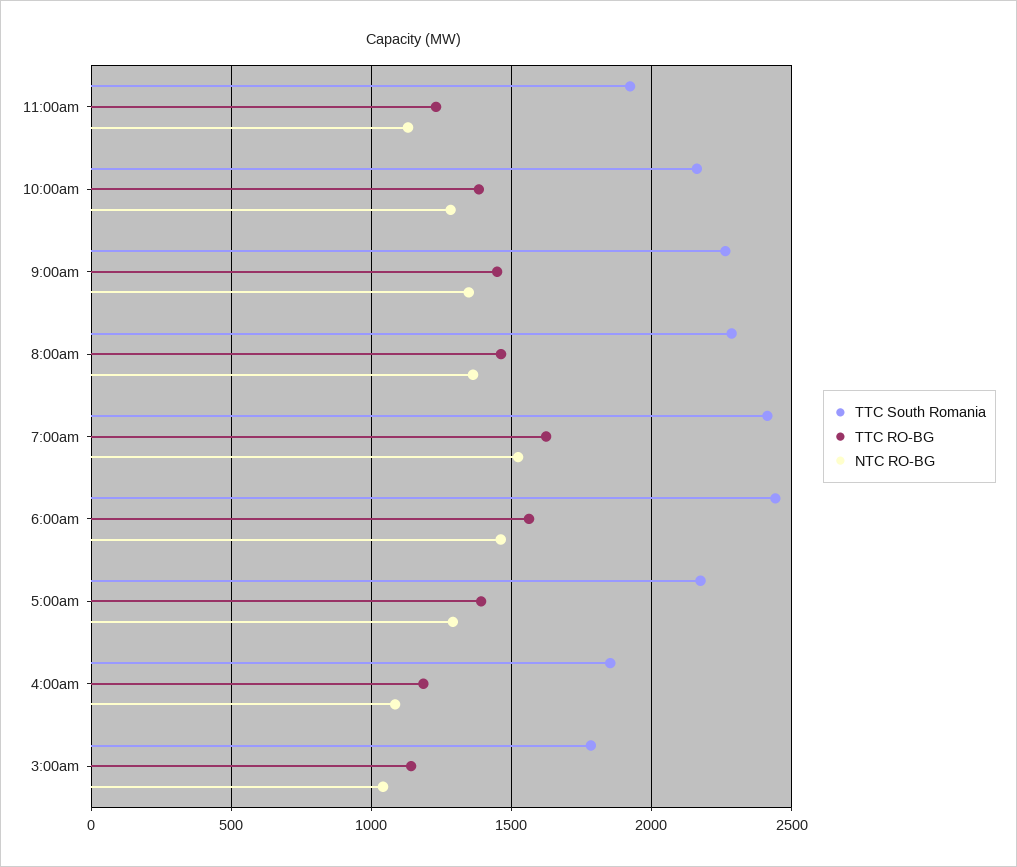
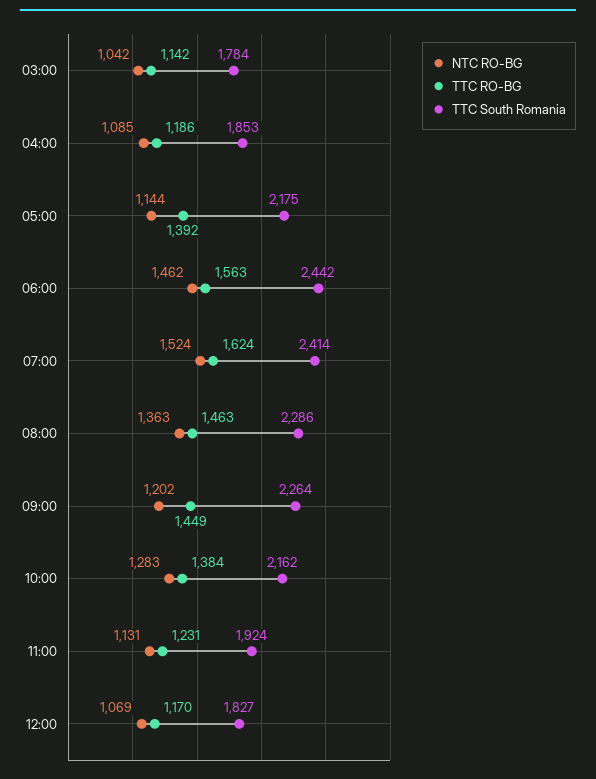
NTC RO-BG, 9:00am: 1350 -> 1202
NTC RO-BG, 5:00am: 1300 -> 1144
NTC RO-BG, 12:00: none -> 1069
TTC RO-BG, 12:00: none -> 1170
TTC South Romania, 12:00: none -> 1827

